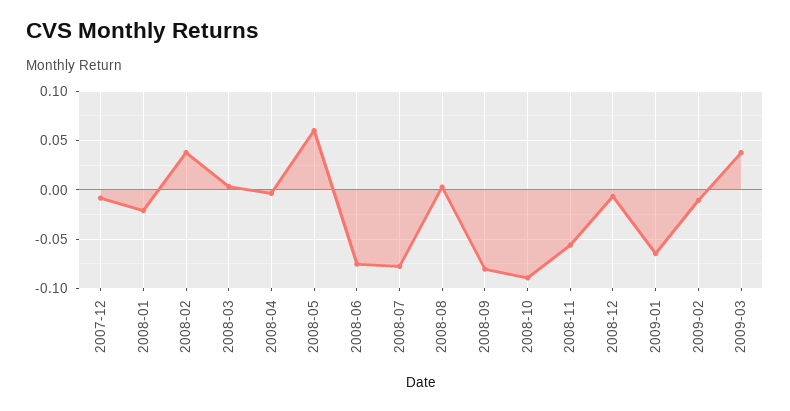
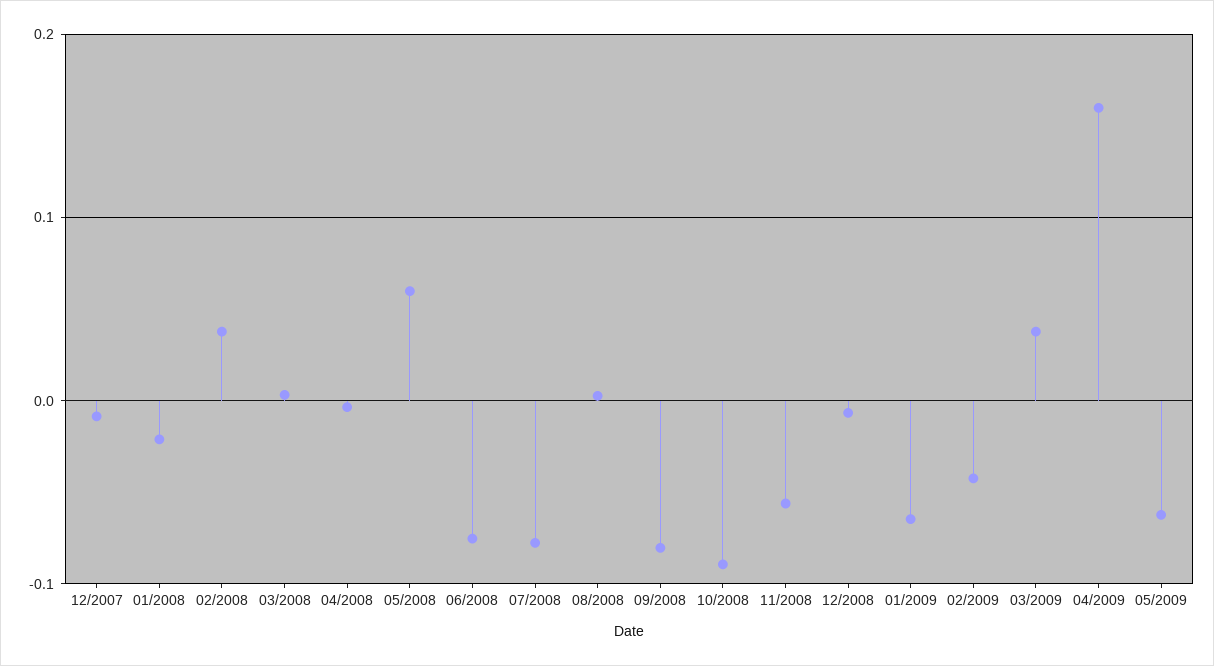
2009-02: -0.01 -> -0.04
04/2009: none -> 0.16
05/2009: none -> -0.06

